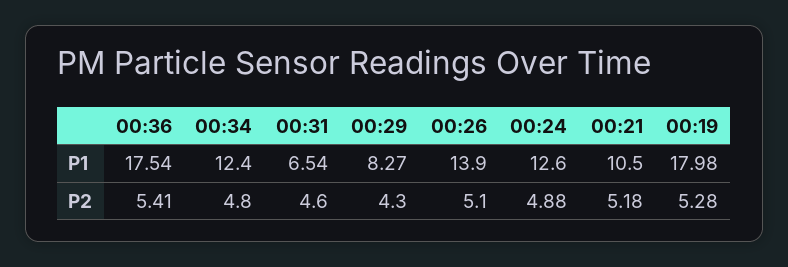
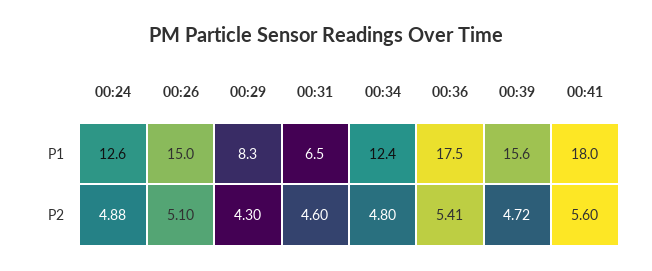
00:26, P1: 13.9 -> 15
00:21, P1: 10.5 -> none
00:19, P1: 17.98 -> none
00:21, P2: 5.18 -> none
00:19, P2: 5.28 -> none
00:39, P1: none -> 15.6
00:41, P1: none -> 18
00:39, P2: none -> 4.72
00:41, P2: none -> 5.6

